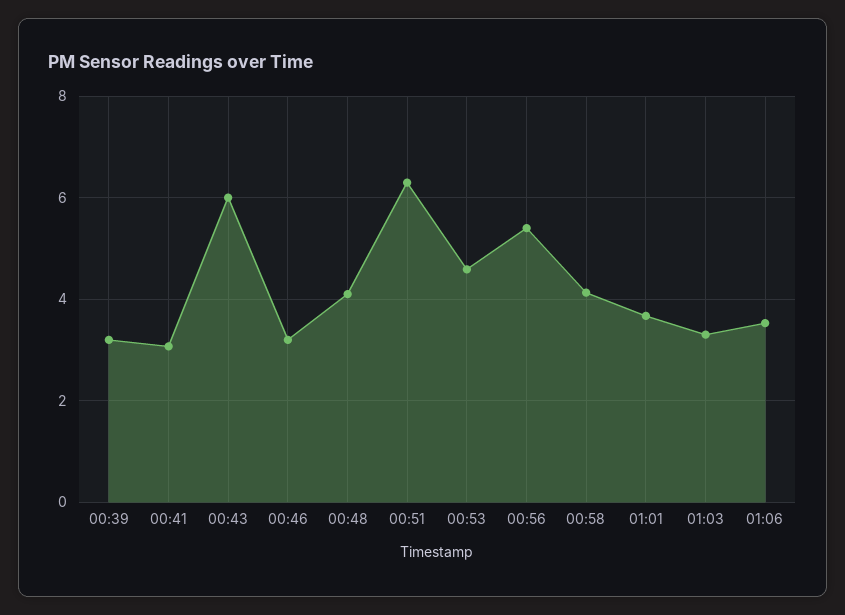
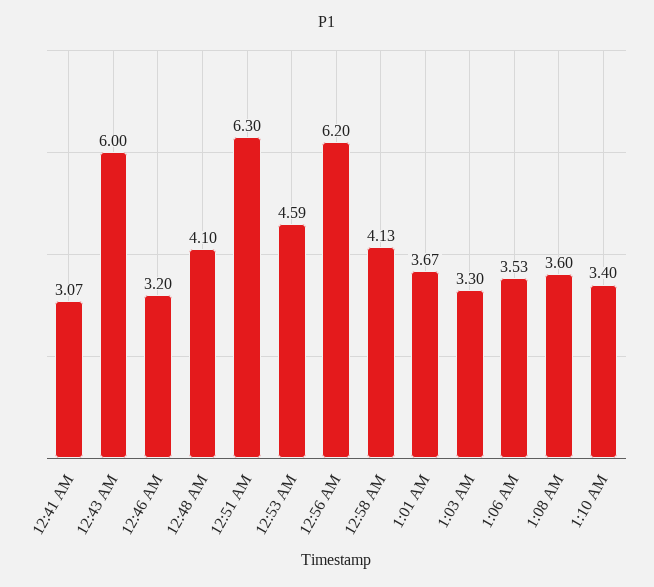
00:39: 3.2 -> none
00:56: 5.4 -> 6.2
1:08 AM: none -> 3.6
1:10 AM: none -> 3.4

